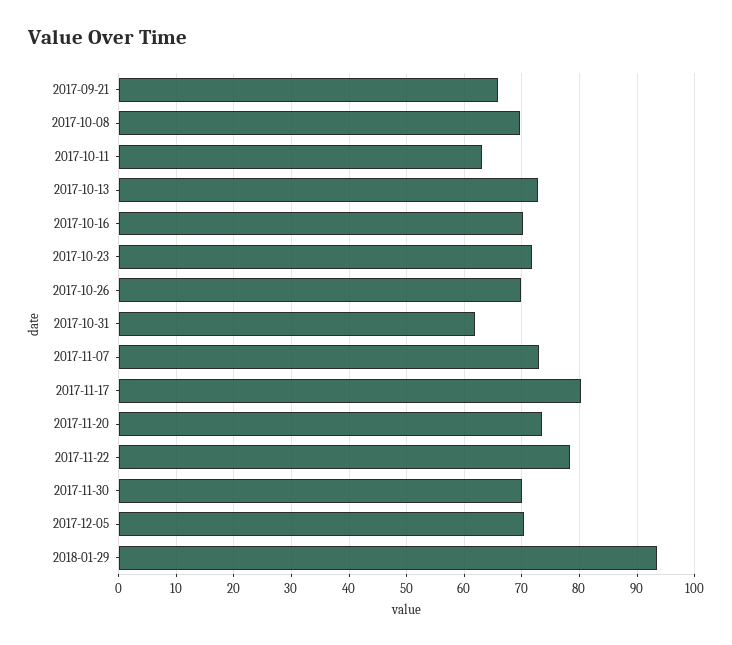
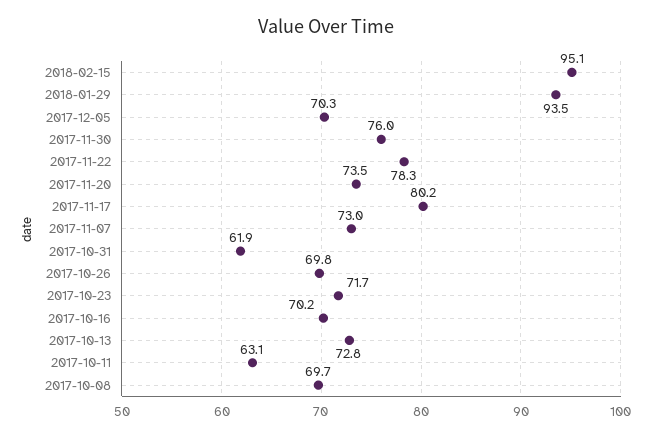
2017-09-21: 66 -> none
2017-11-30: 70 -> 76
2018-02-15: none -> 95.1

